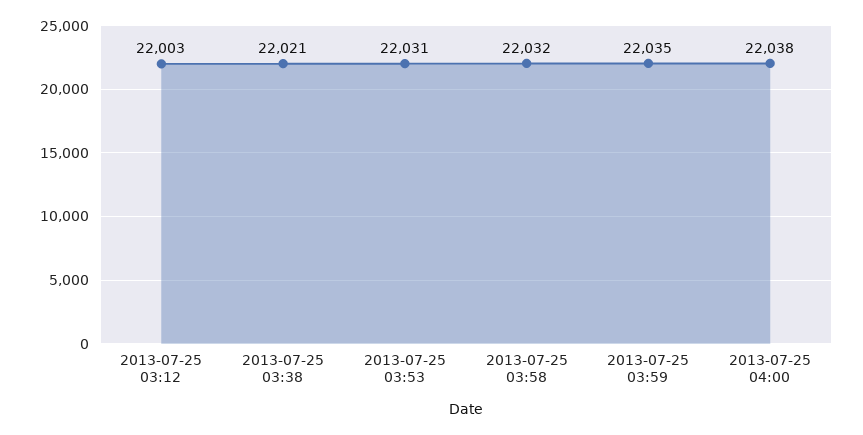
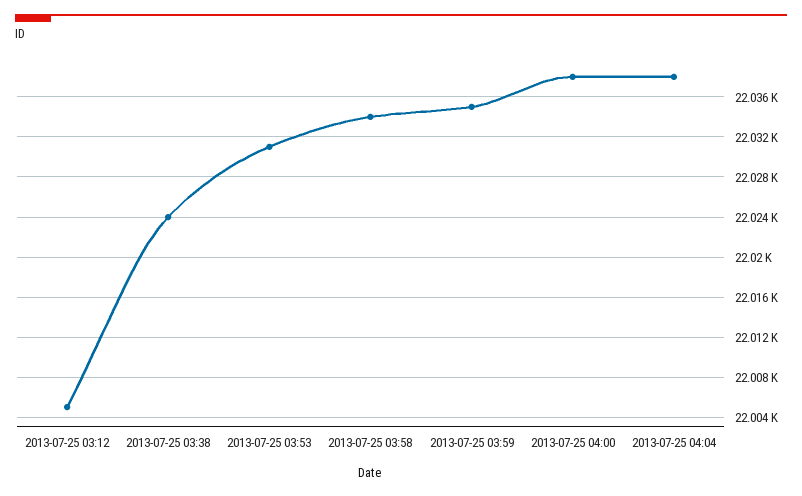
2013-07-25 03:12: 22003 -> 22005
2013-07-25 03:38: 22021 -> 22024
2013-07-25 03:58: 22032 -> 22034
2013-07-25 04:04: none -> 22038

